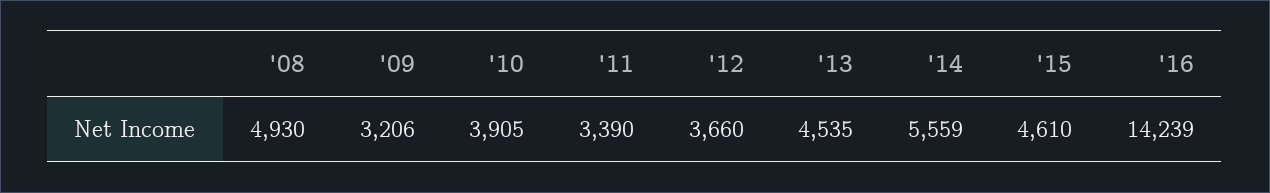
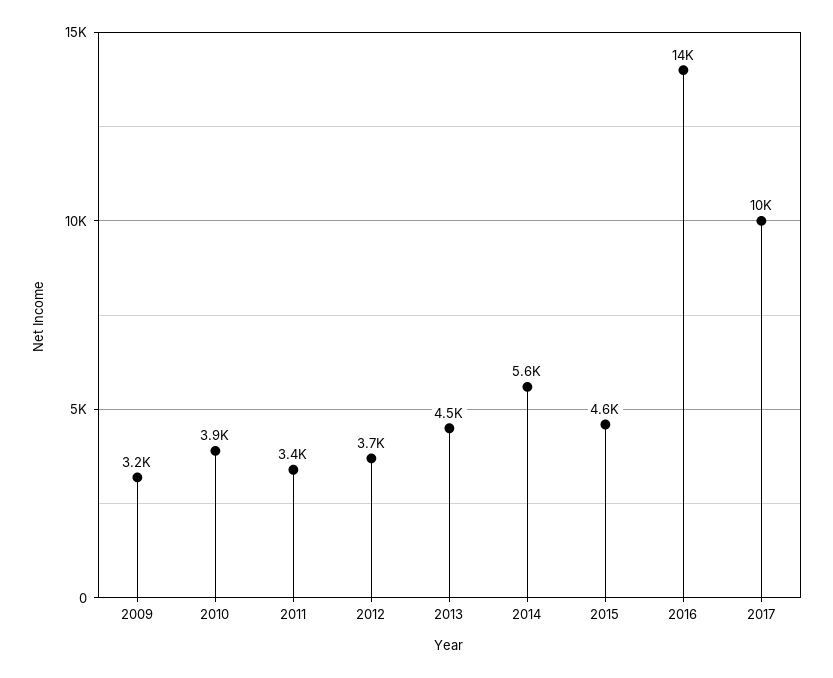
'08: 4930 -> none
2017: none -> 10000

